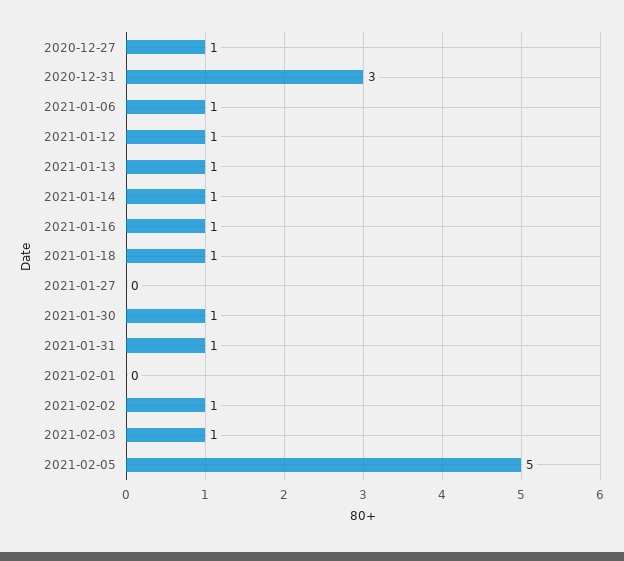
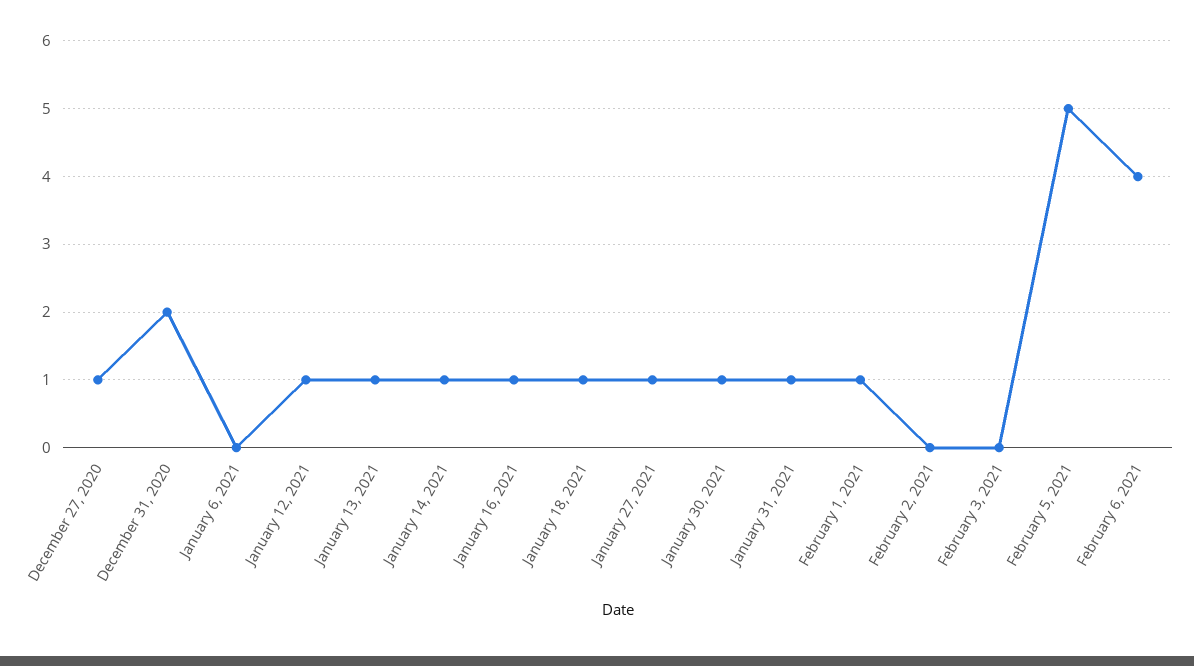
2020-12-31: 3 -> 2
2021-01-06: 1 -> 0
2021-01-27: 0 -> 1
2021-02-01: 0 -> 1
2021-02-02: 1 -> 0
2021-02-03: 1 -> 0
February 6, 2021: none -> 4

